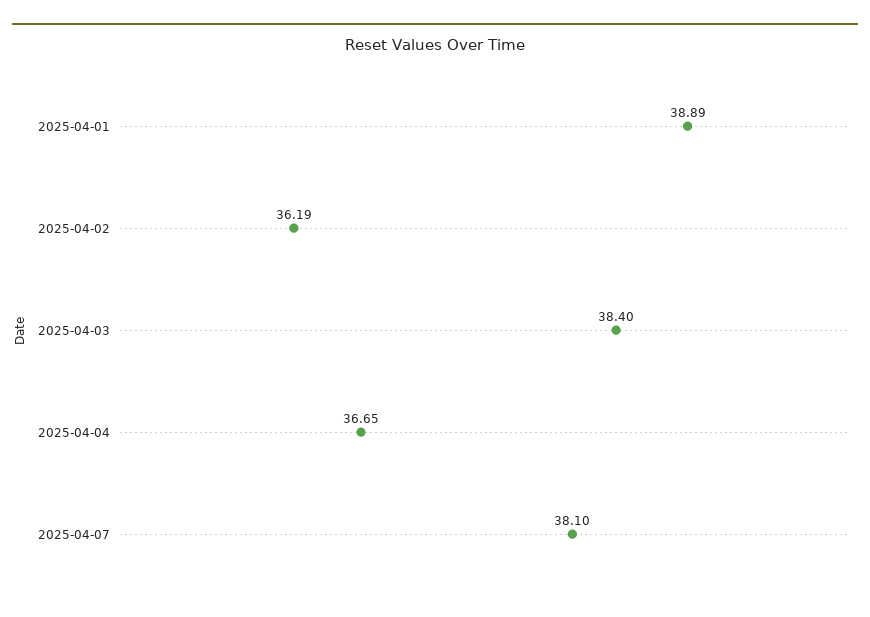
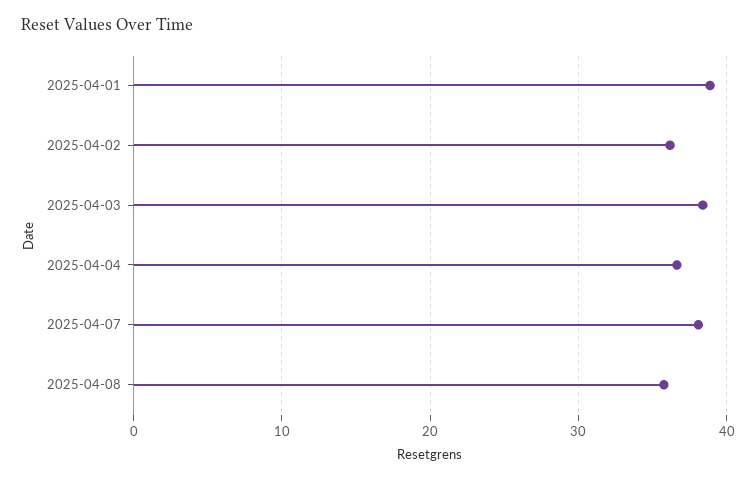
2025-04-08: none -> 36

